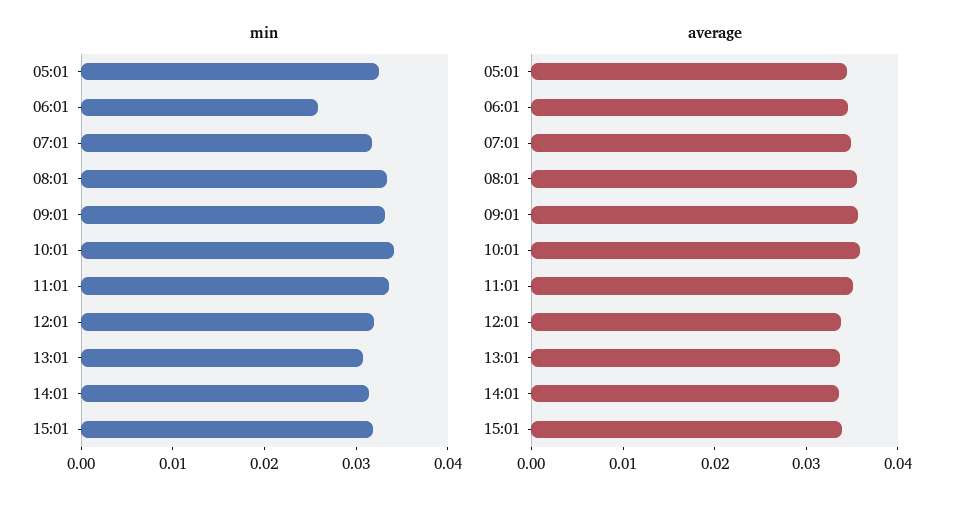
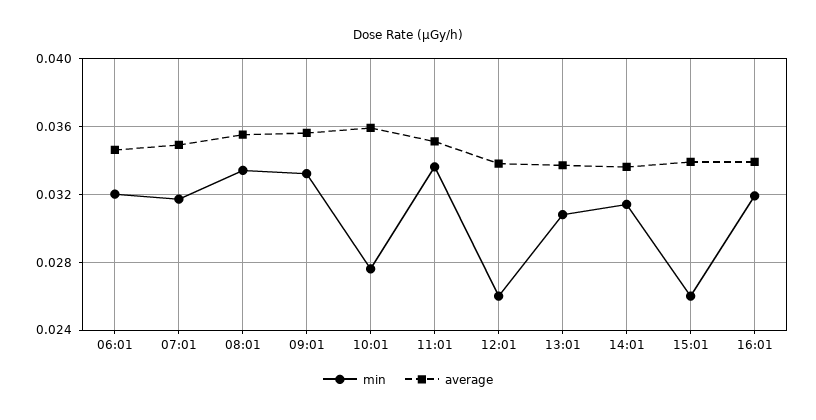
min, 05:01: 0.032 -> none
min, 06:01: 0.026 -> 0.032
min, 10:01: 0.034 -> 0.0275
min, 12:01: 0.032 -> 0.026
min, 15:01: 0.032 -> 0.026
average, 05:01: 0.034 -> none
min, 16:01: none -> 0.032
average, 16:01: none -> 0.034

